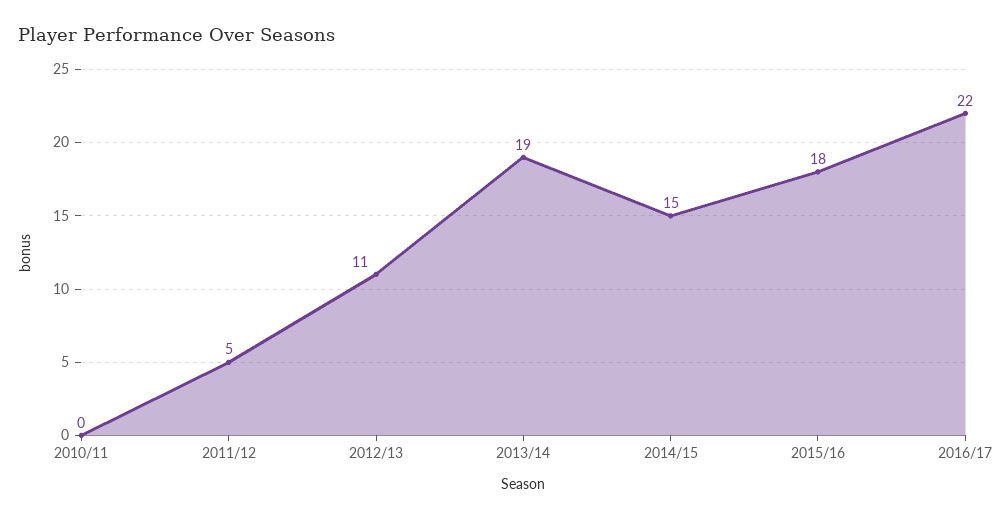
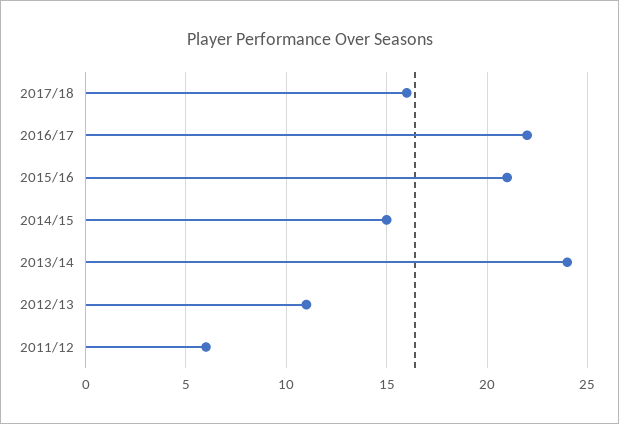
2010/11: 0 -> none
2011/12: 5 -> 6
2013/14: 19 -> 24
2015/16: 18 -> 21
2017/18: none -> 16

